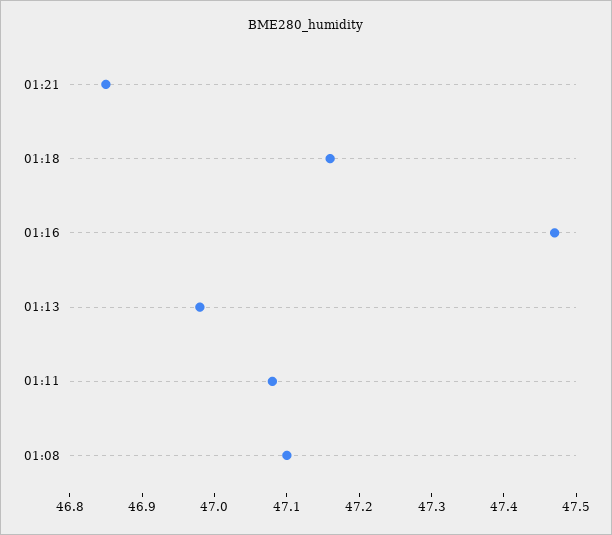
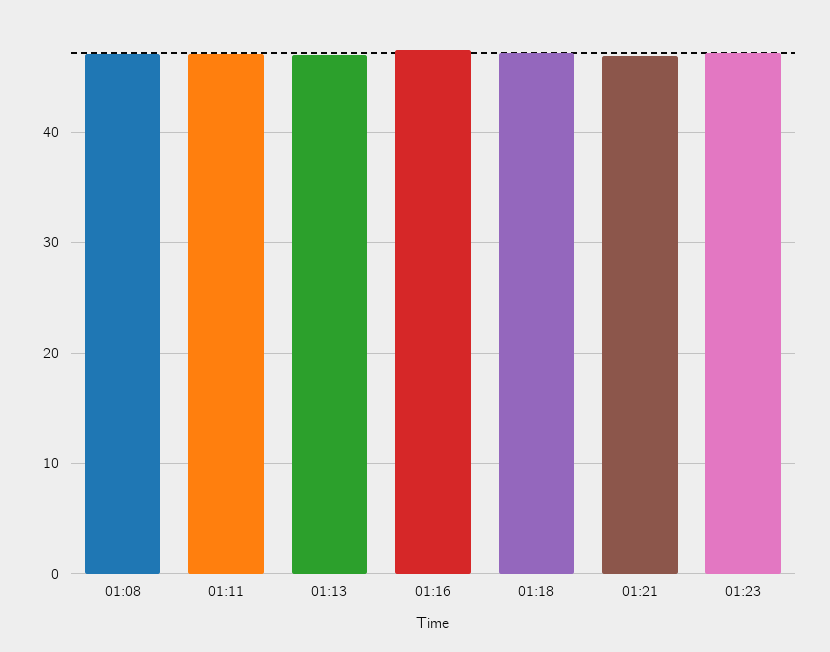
01:23: none -> 47

